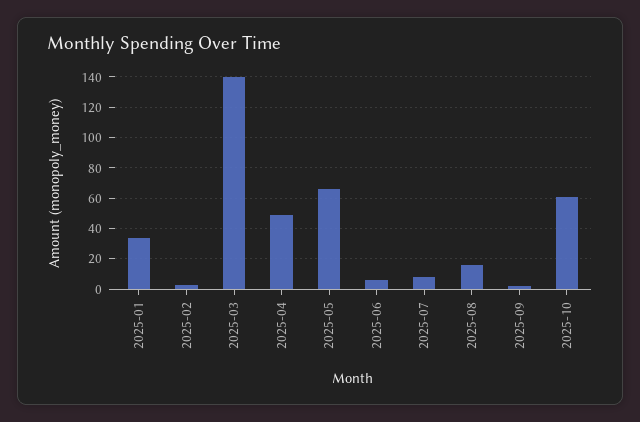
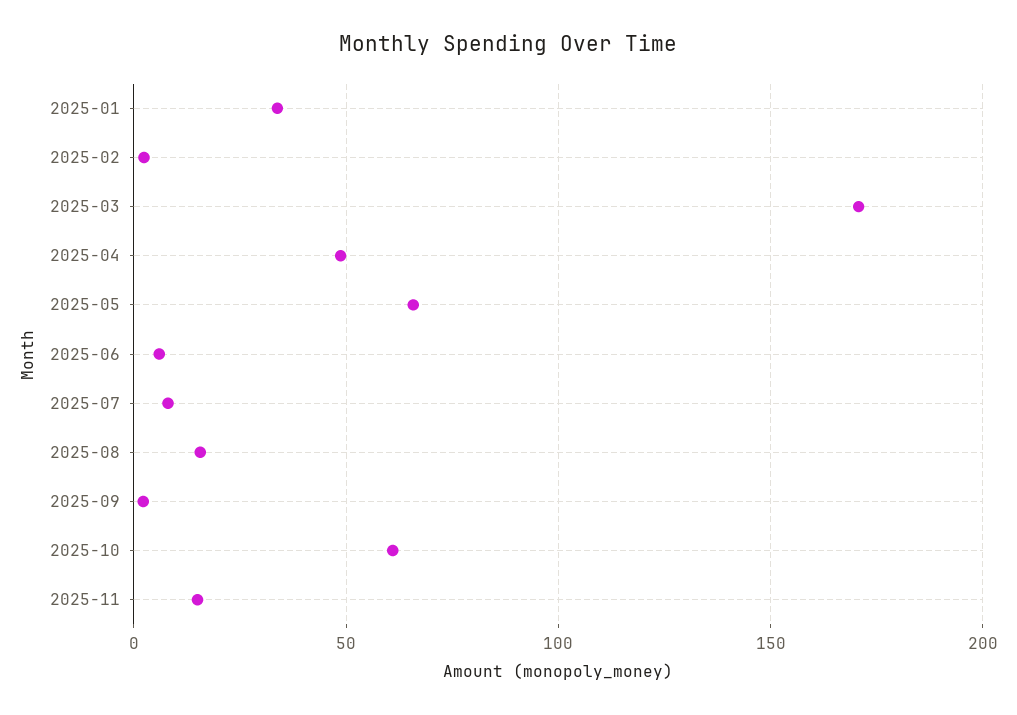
2025-03: 140 -> 170
2025-11: none -> 15

